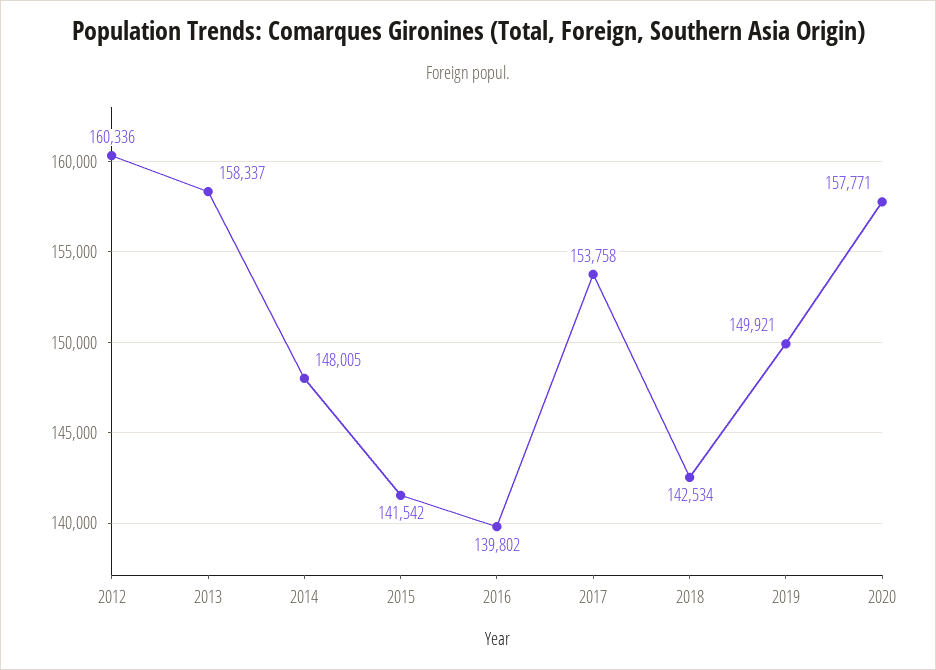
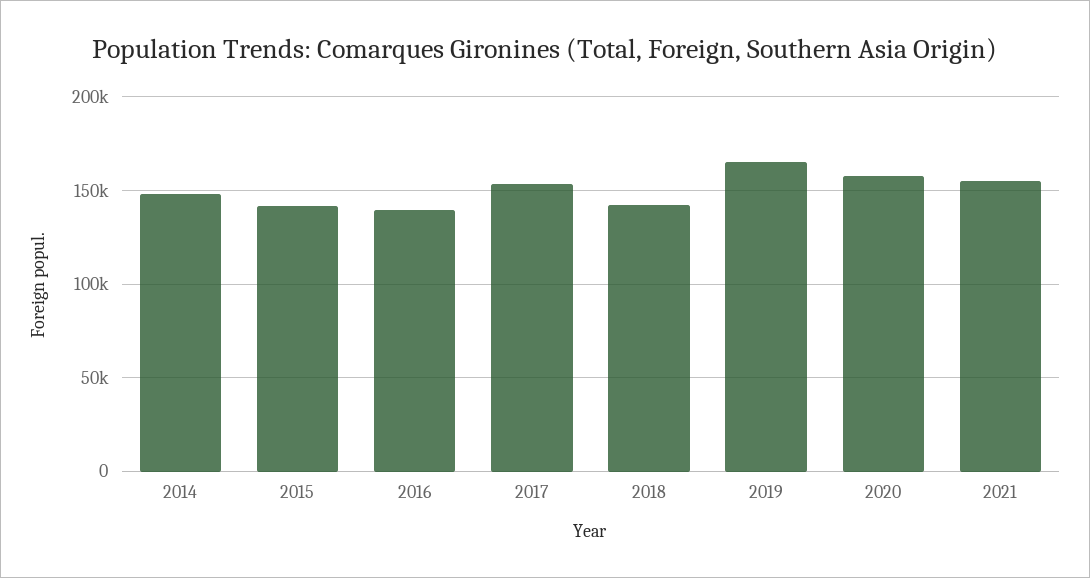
2012: 160336 -> none
2013: 158337 -> none
2019: 149921 -> 165000
2021: none -> 155000

